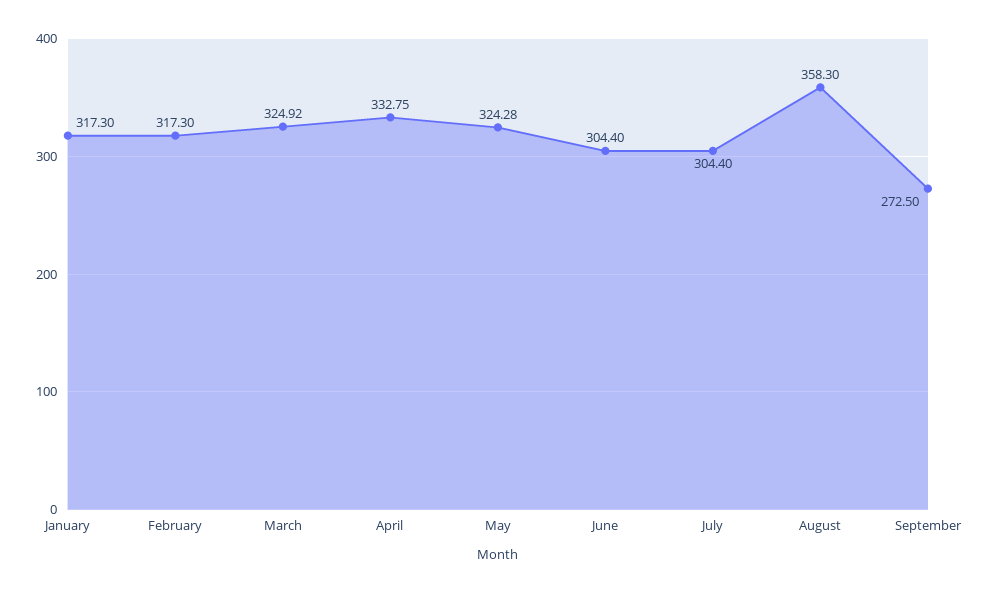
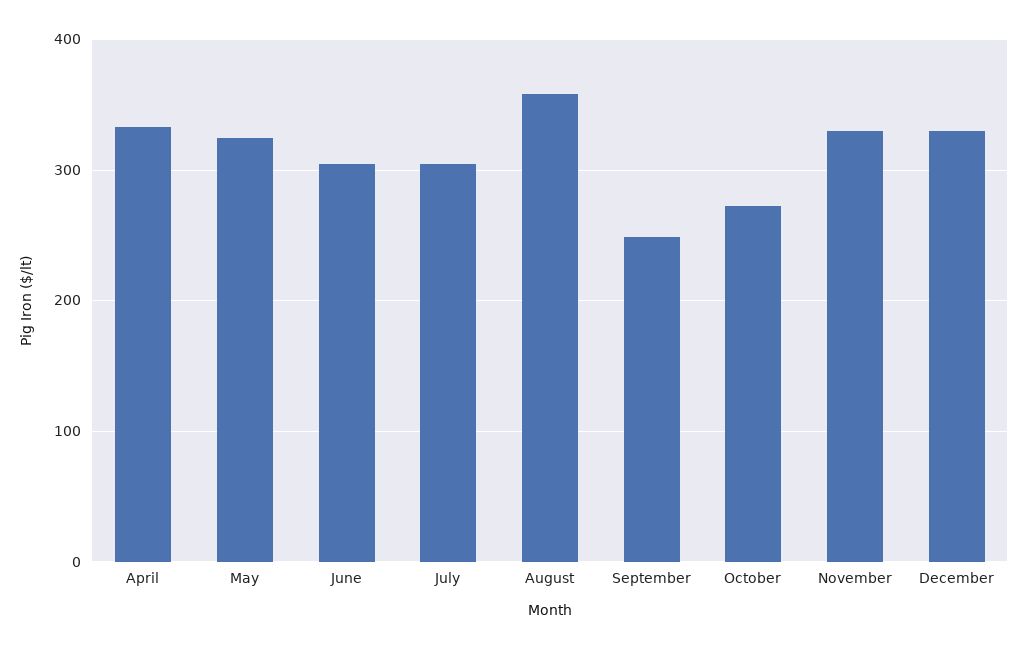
January: 317.3 -> none
February: 317.3 -> none
March: 324.92 -> none
September: 272.5 -> 250
October: none -> 270
November: none -> 330
December: none -> 330

